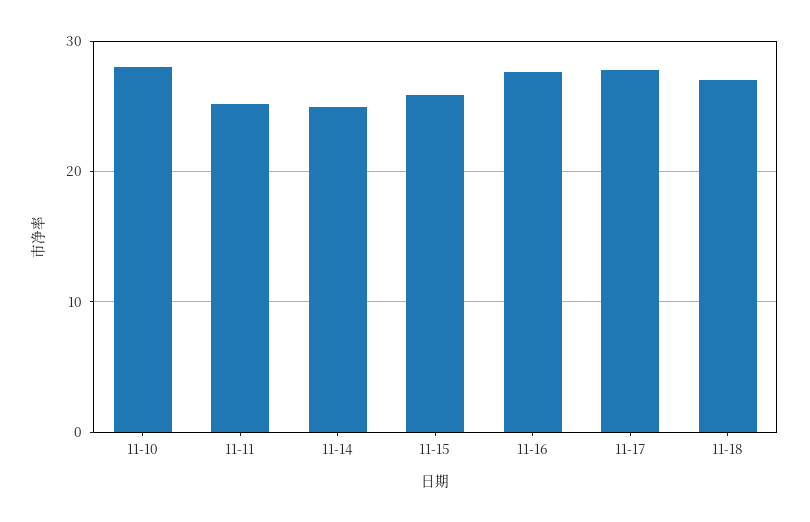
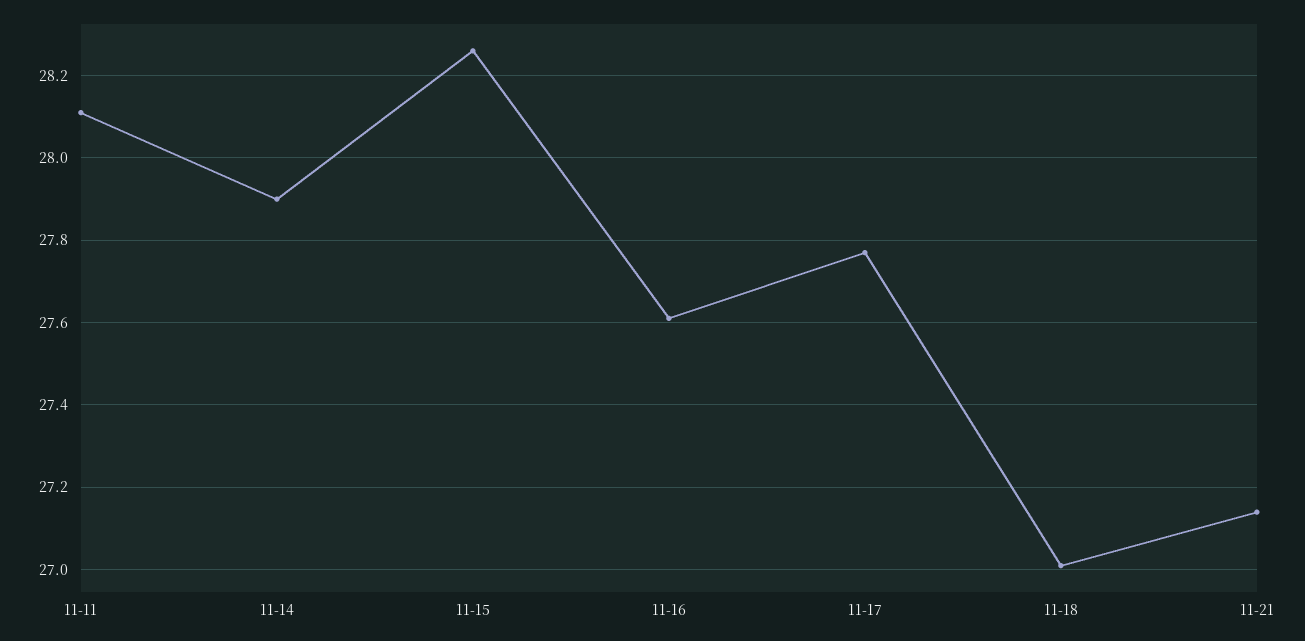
11-10: 28 -> none
11-11: 25 -> 28.1
11-14: 25 -> 27.9
11-15: 26 -> 28.25
11-21: none -> 27.15

